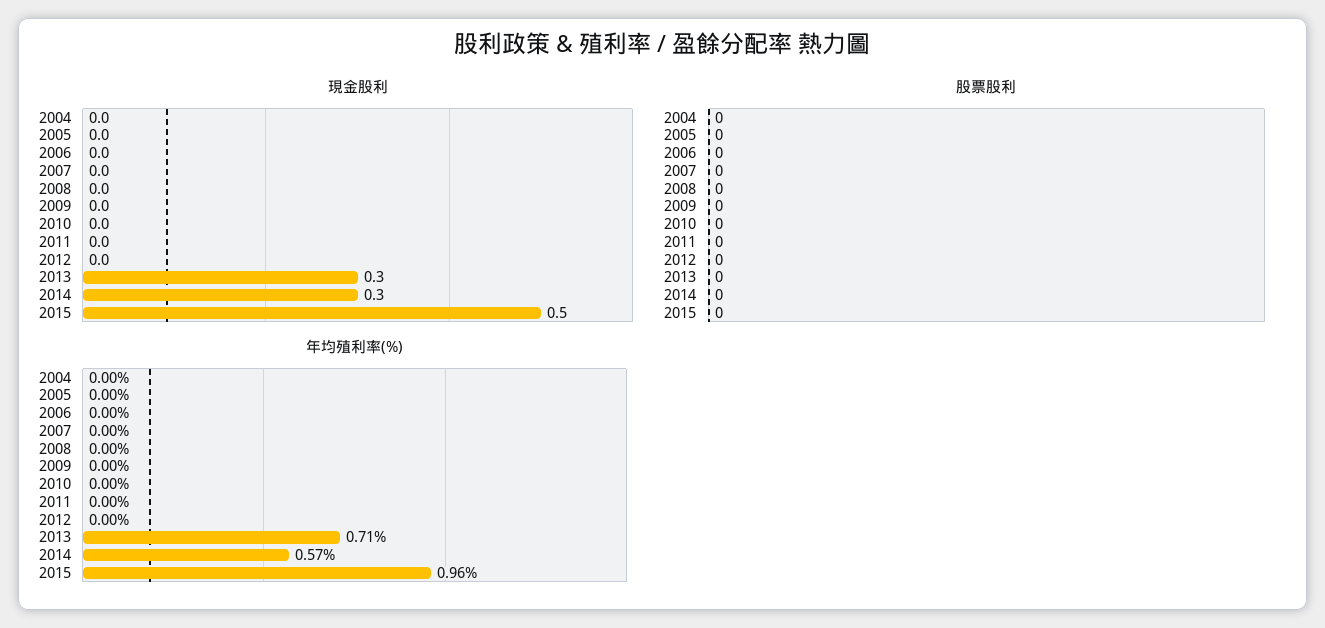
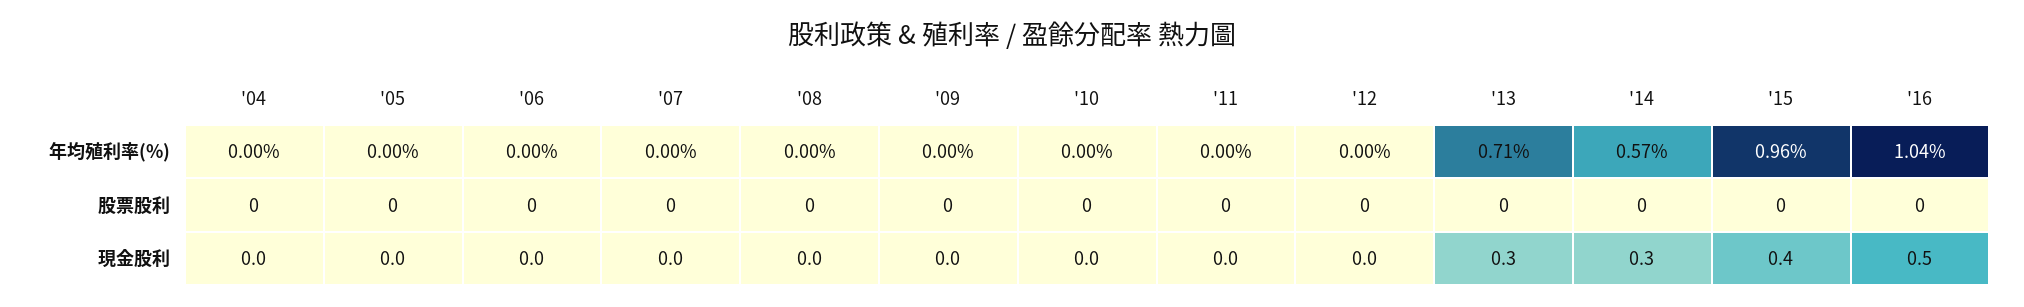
現金股利, 2015: 0.5 -> 0.4
年均殖利率(%), '16: none -> 1.04
股票股利, '16: none -> 0
現金股利, '16: none -> 0.5

